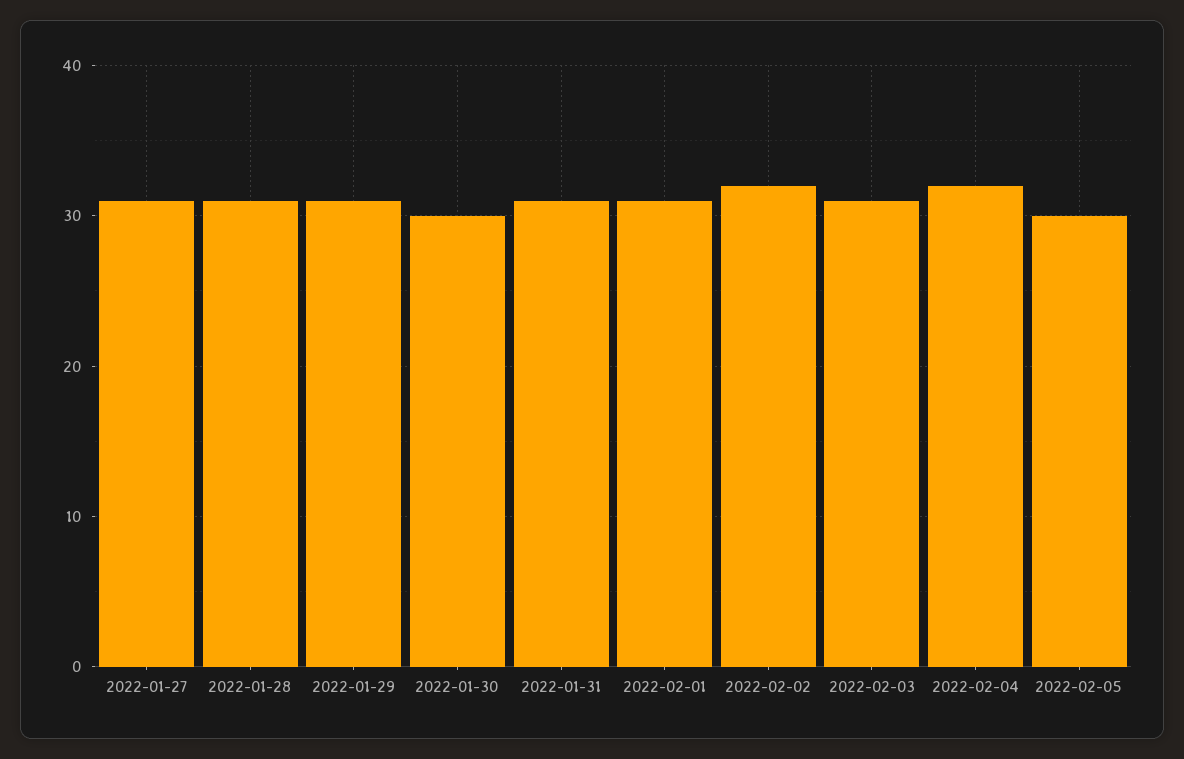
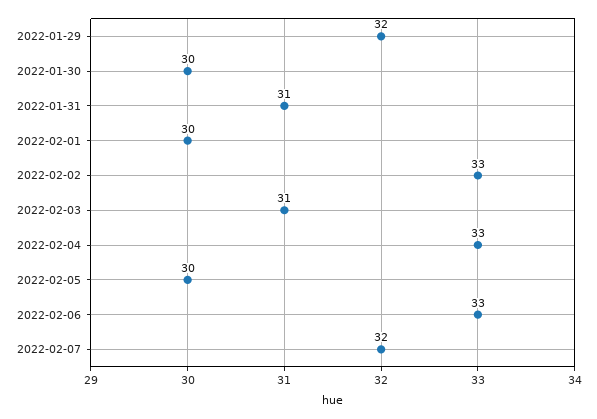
2022-01-27: 31 -> none
2022-01-28: 31 -> none
2022-01-29: 31 -> 32
2022-02-01: 31 -> 30
2022-02-02: 32 -> 33
2022-02-04: 32 -> 33
2022-02-06: none -> 33
2022-02-07: none -> 32

